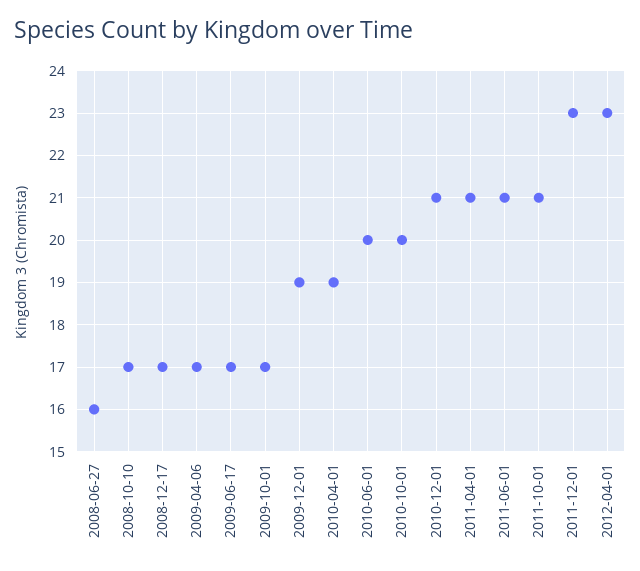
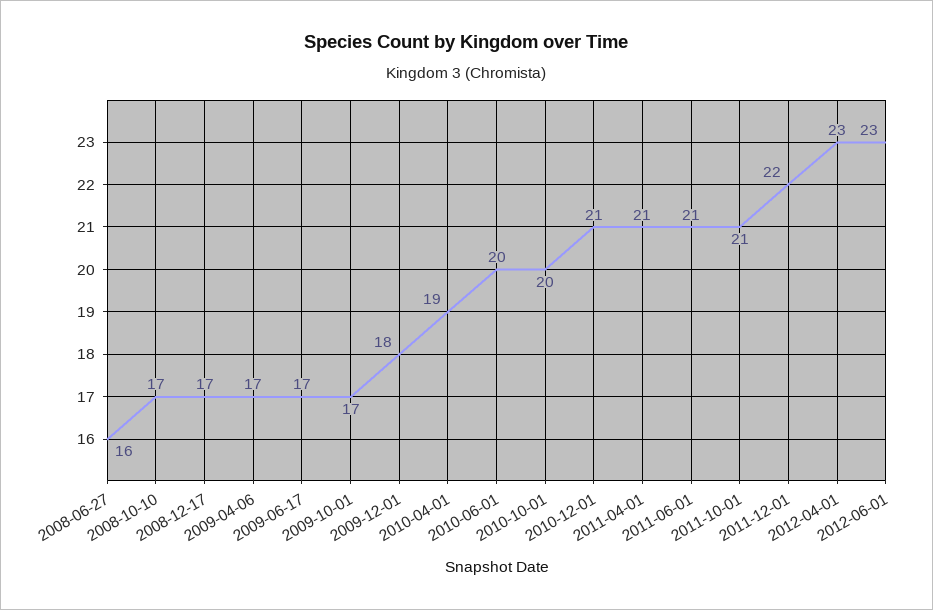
2009-12-01: 19 -> 18
2011-12-01: 23 -> 22
2012-06-01: none -> 23

